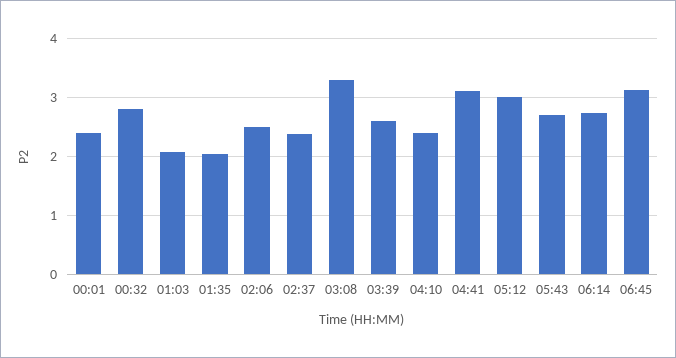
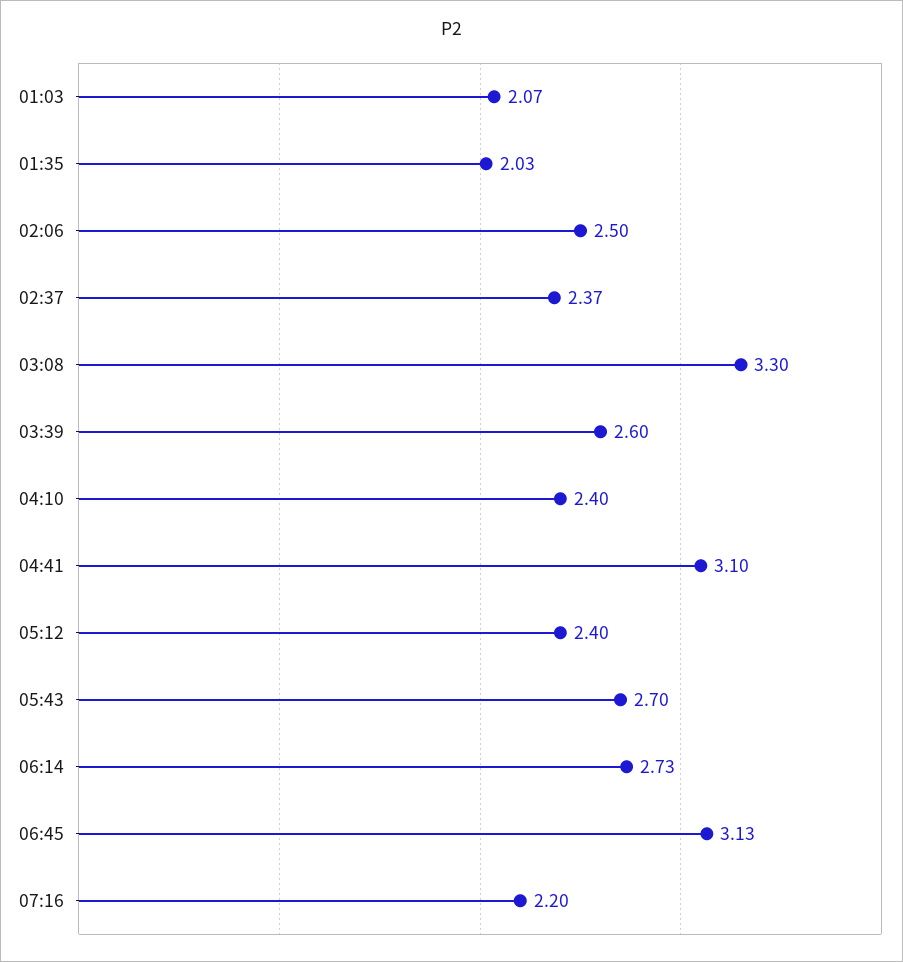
00:01: 2.4 -> none
00:32: 2.8 -> none
05:12: 3 -> 2.4
07:16: none -> 2.2

